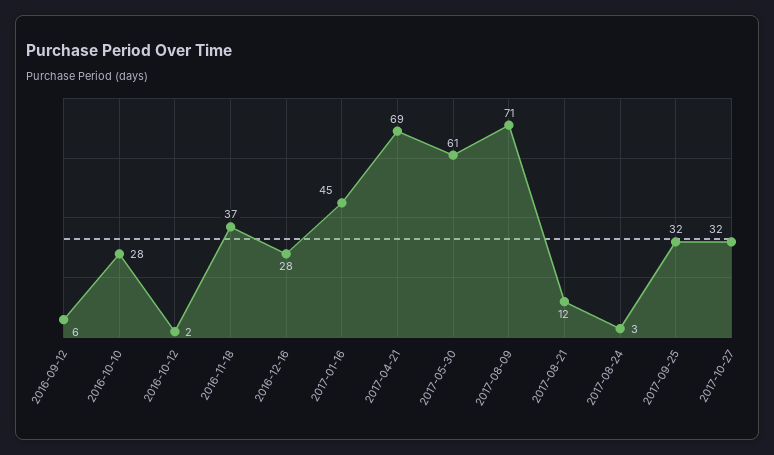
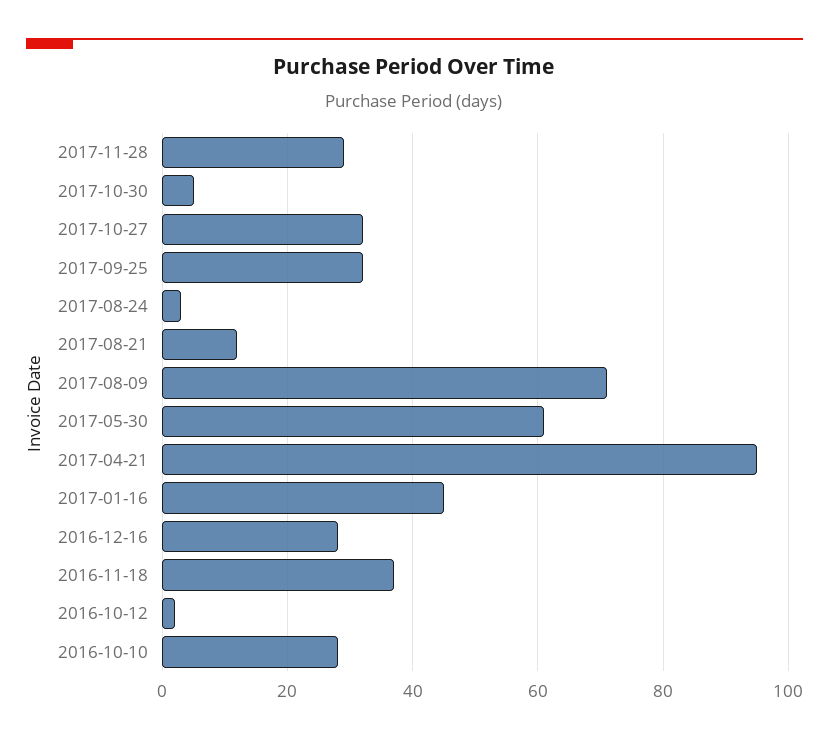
2016-09-12: 6 -> none
2017-04-21: 69 -> 95
2017-11-28: none -> 30
2017-10-30: none -> 5

